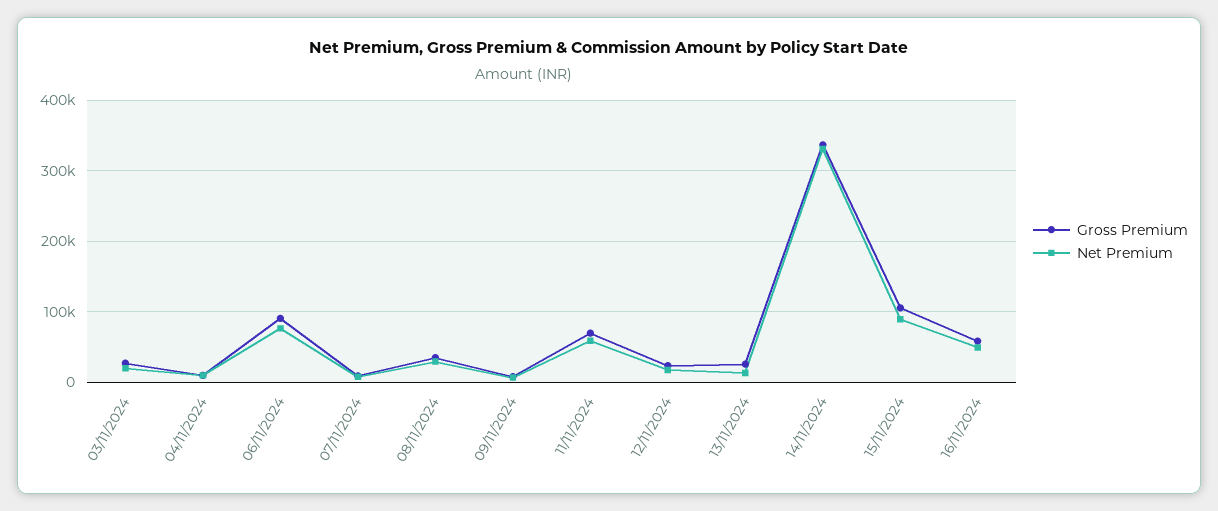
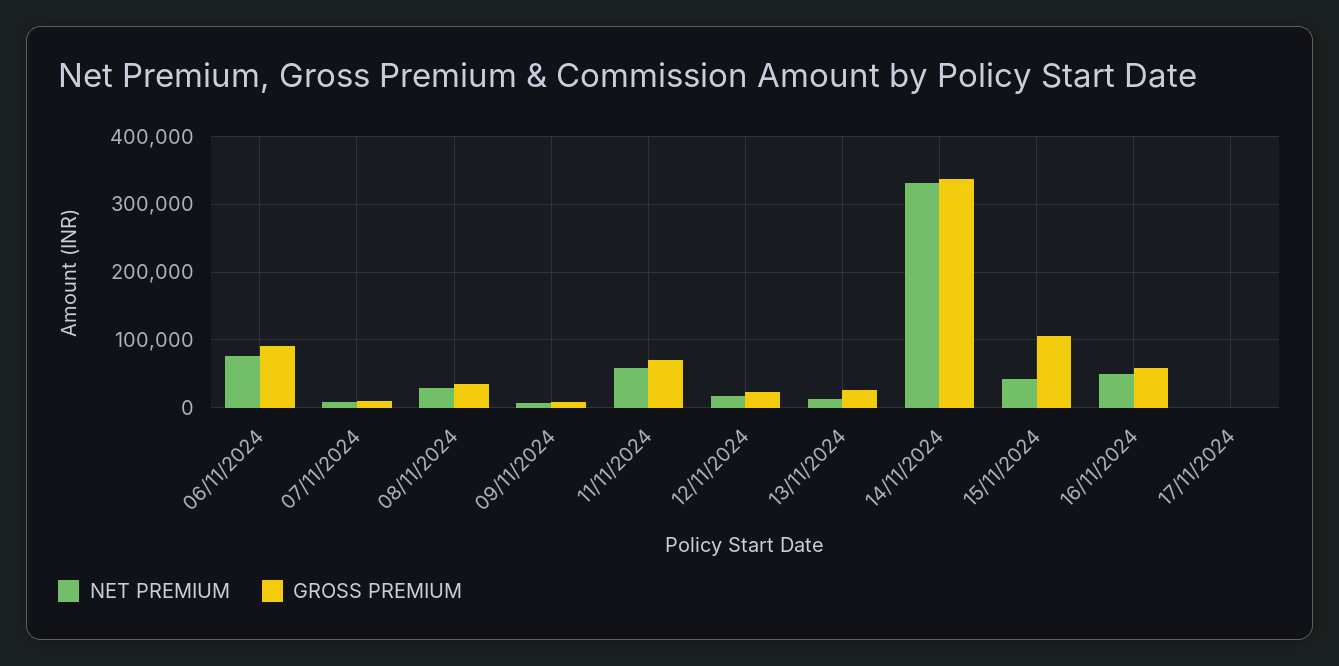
Gross Premium, 03/11/2024: 30000 -> none
Net Premium, 03/11/2024: 20000 -> none
Gross Premium, 04/11/2024: 10000 -> none
Net Premium, 04/11/2024: 10000 -> none
Net Premium, 15/11/2024: 90000 -> 40000
Net Premium, 17/11/2024: none -> 0
Gross Premium, 17/11/2024: none -> 0

